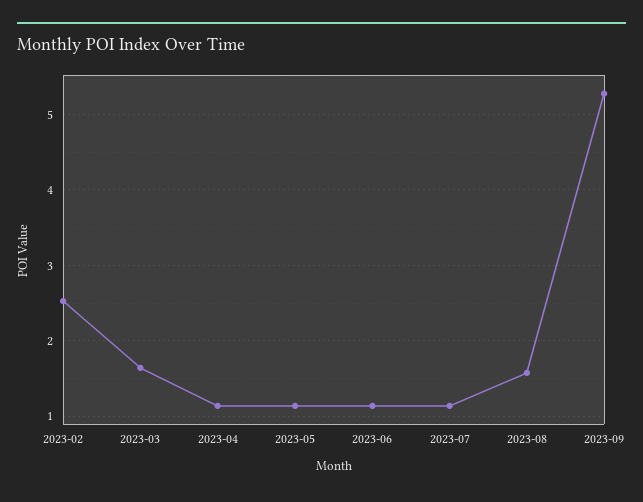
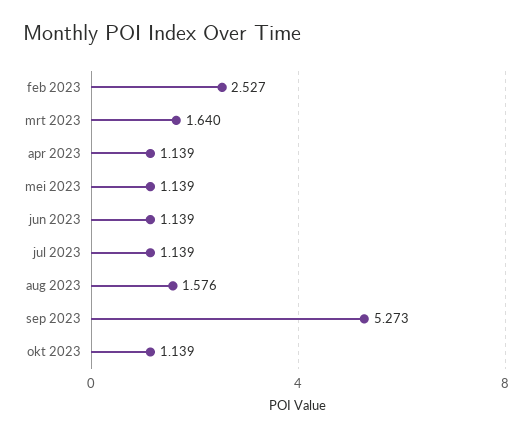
okt 2023: none -> 1.139

